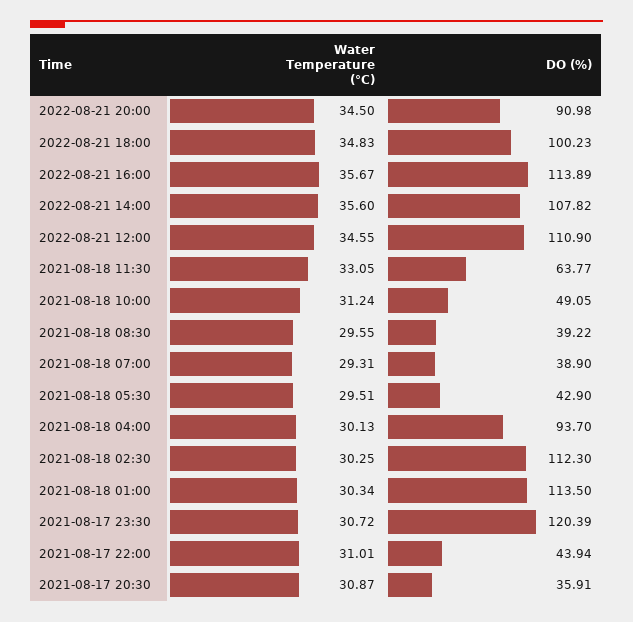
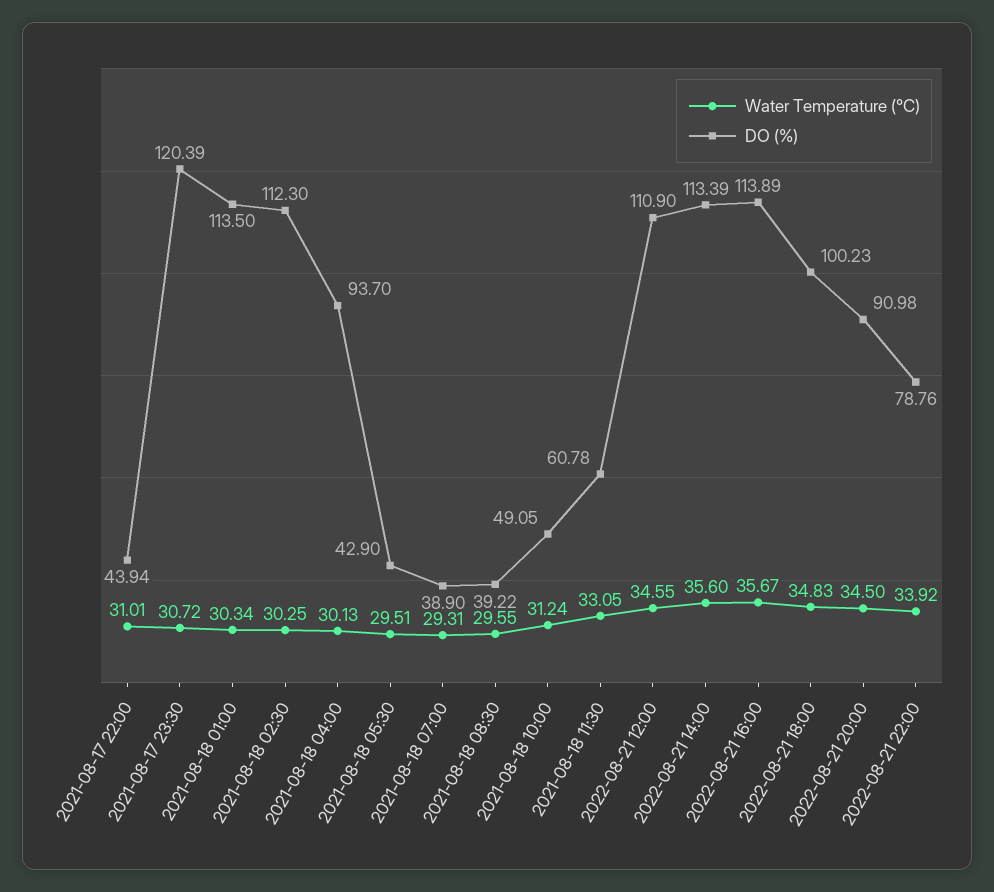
DO (%), 2022-08-21 14:00: 107.82 -> 113.39
DO (%), 2021-08-18 11:30: 63.77 -> 60.78
Water Temperature (°C), 2021-08-17 20:30: 30.87 -> none
DO (%), 2021-08-17 20:30: 35.91 -> none
Water Temperature (°C), 2022-08-21 22:00: none -> 33.92
DO (%), 2022-08-21 22:00: none -> 78.76

